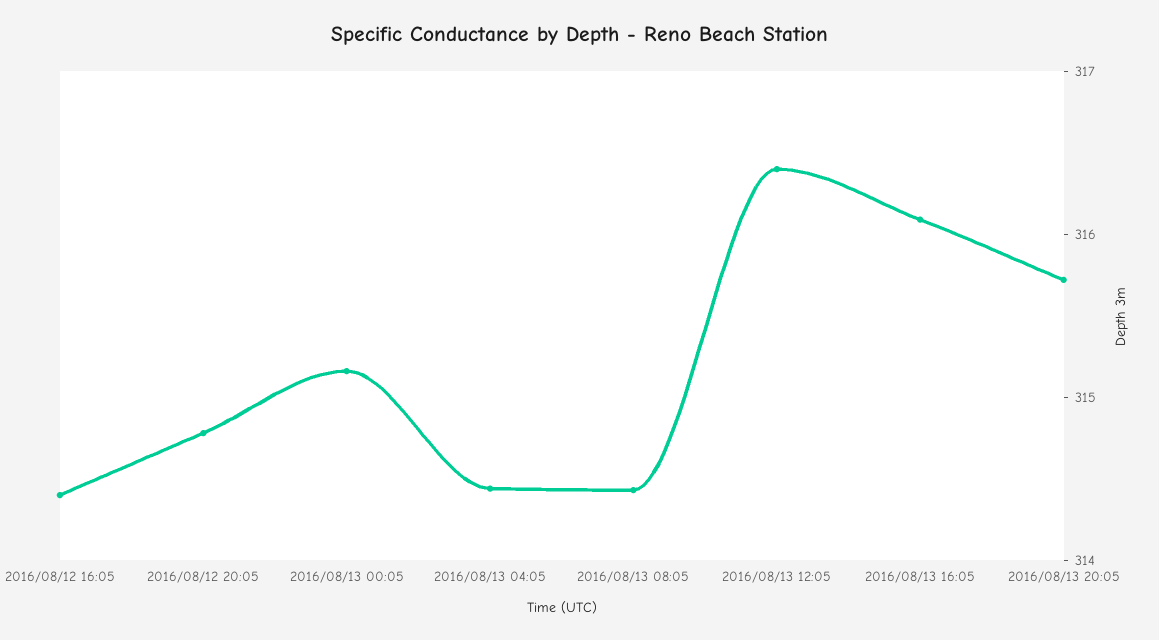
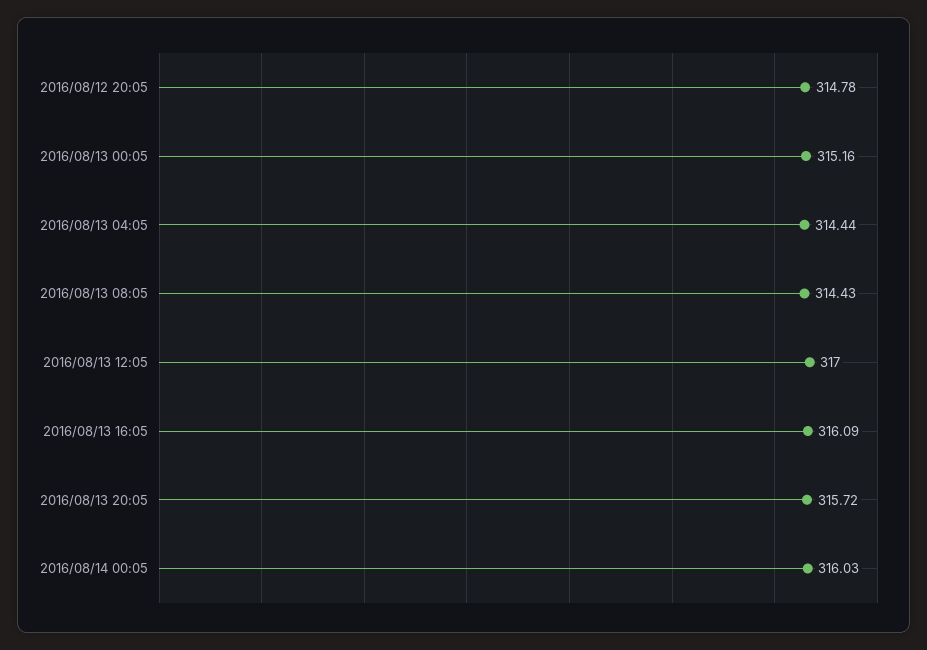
2016/08/12 16:05: 314.4 -> none
2016/08/13 12:05: 316.4 -> 317
2016/08/14 00:05: none -> 316.03

